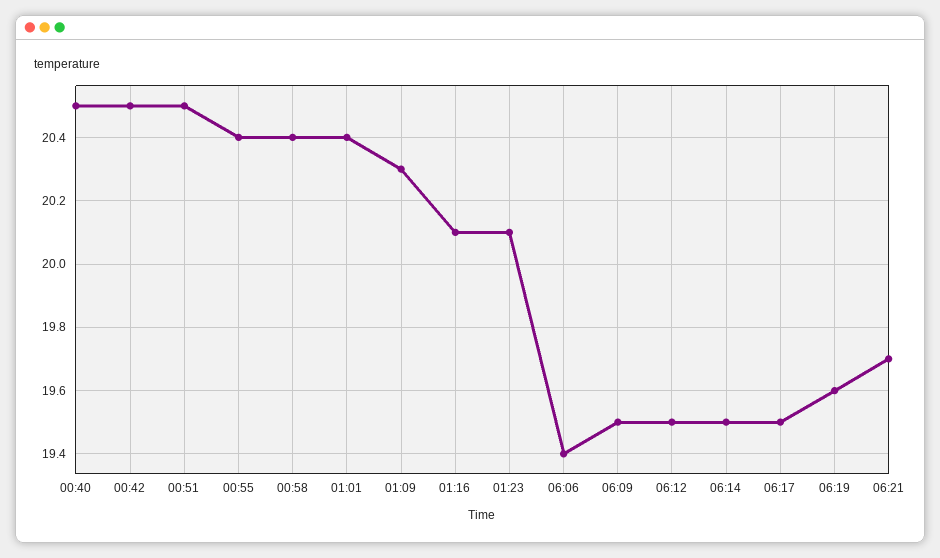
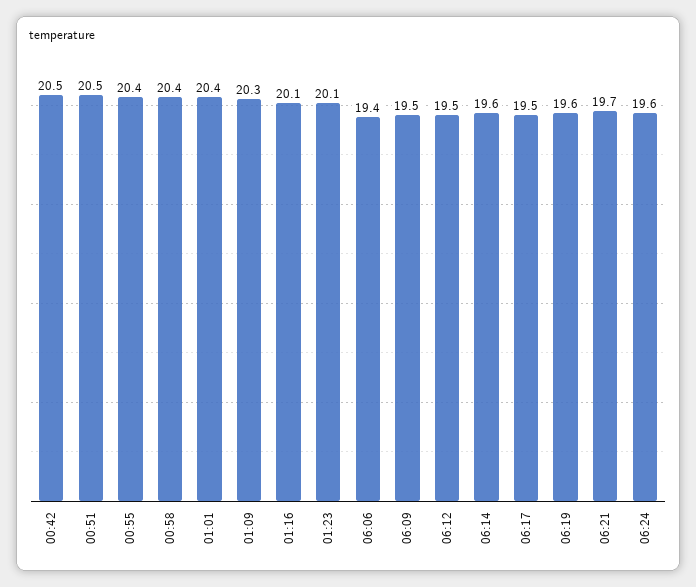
00:40: 20.5 -> none
06:14: 19.5 -> 19.6
06:24: none -> 19.6

